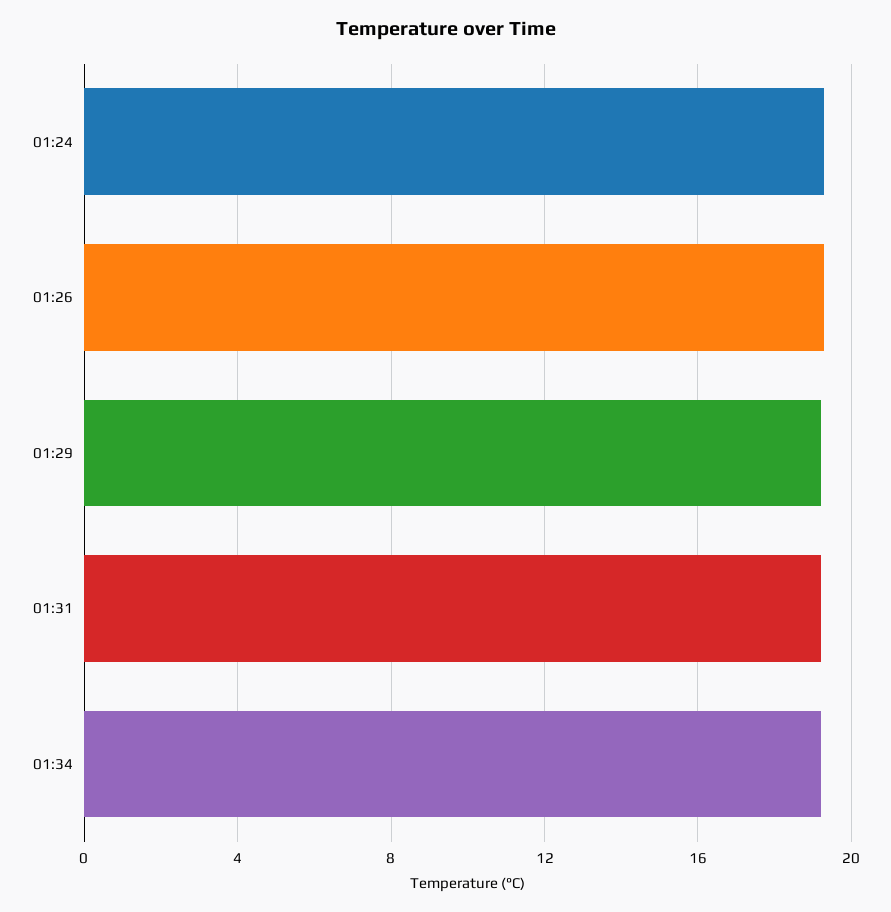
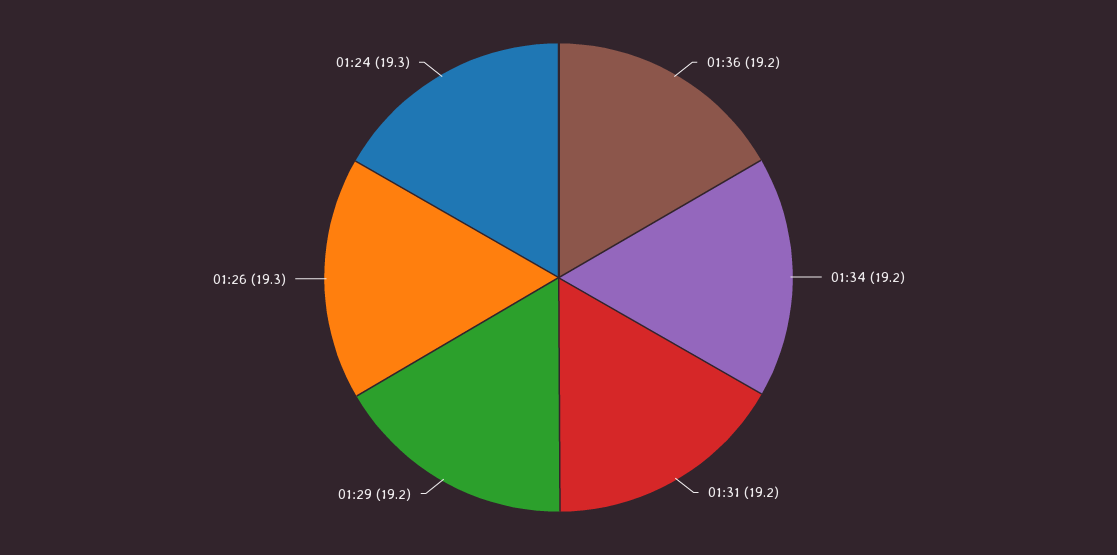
01:36: none -> 19.2

